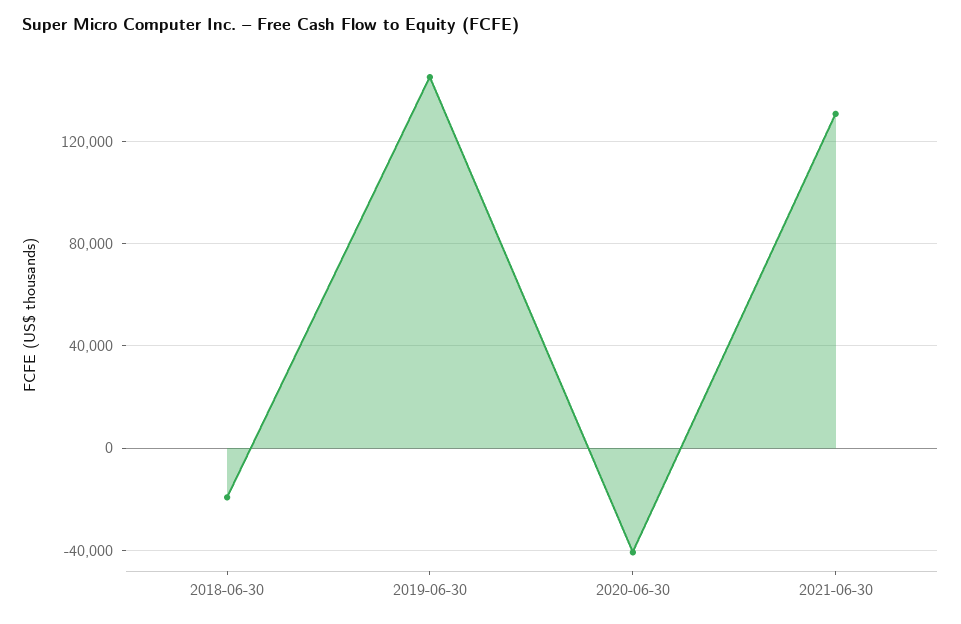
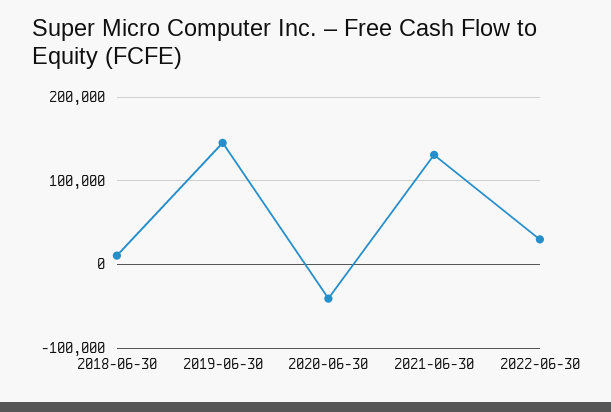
2018-06-30: -20000 -> 10000
2022-06-30: none -> 30000

